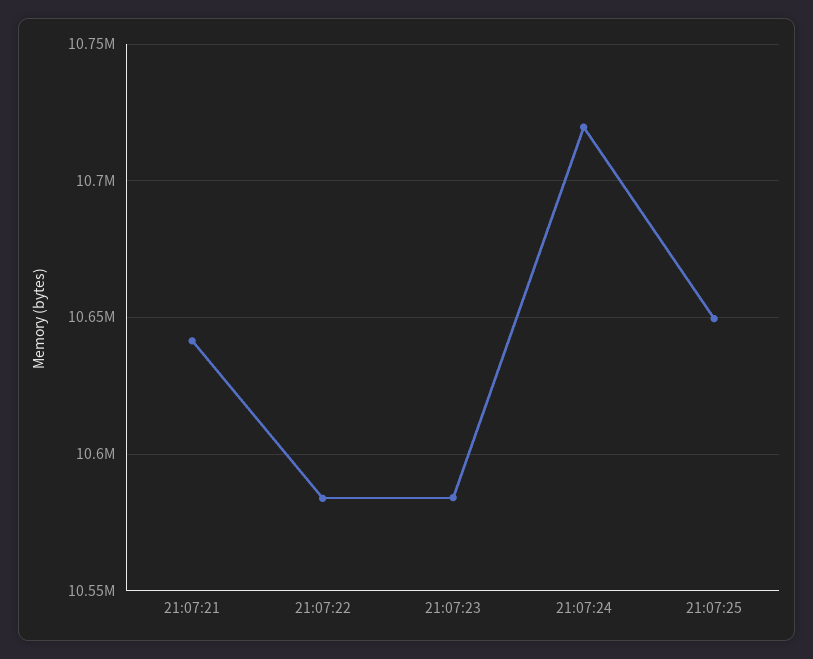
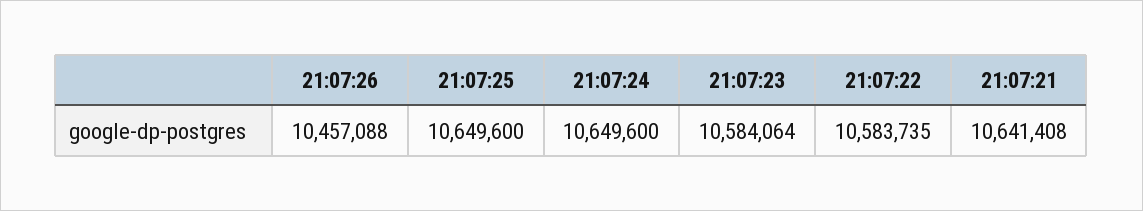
21:07:24: 10720000 -> 10649600
21:07:26: none -> 10457088

